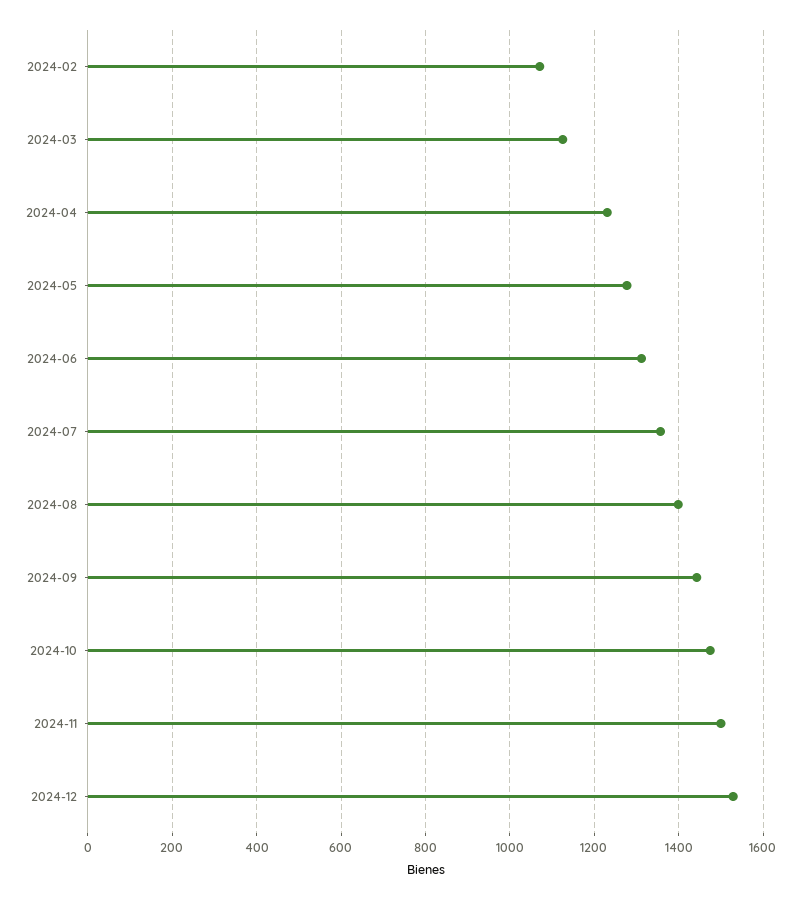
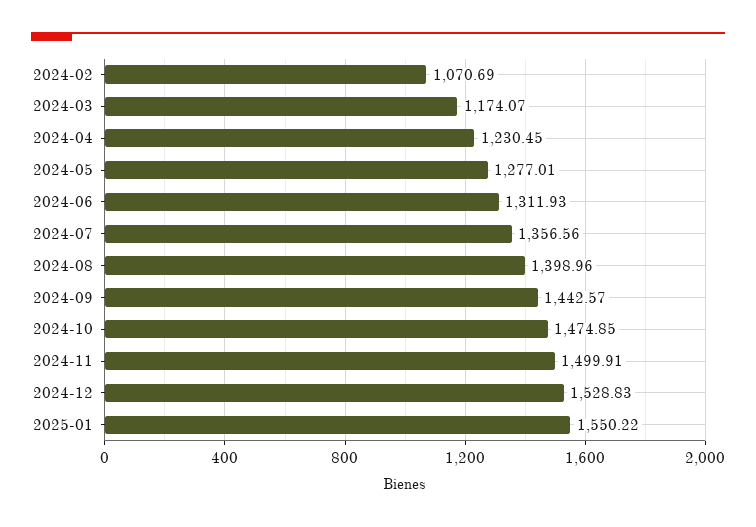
2024-03: 1120 -> 1174.07
2025-01: none -> 1550.22

